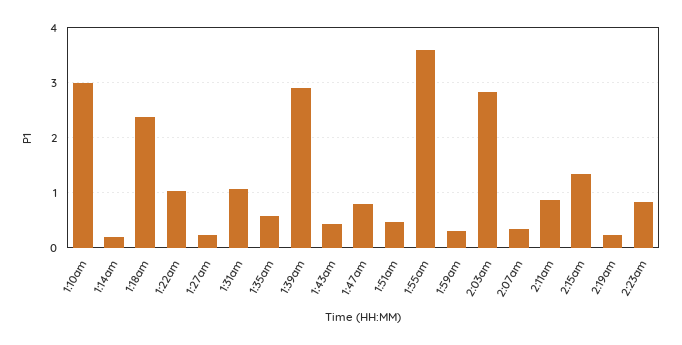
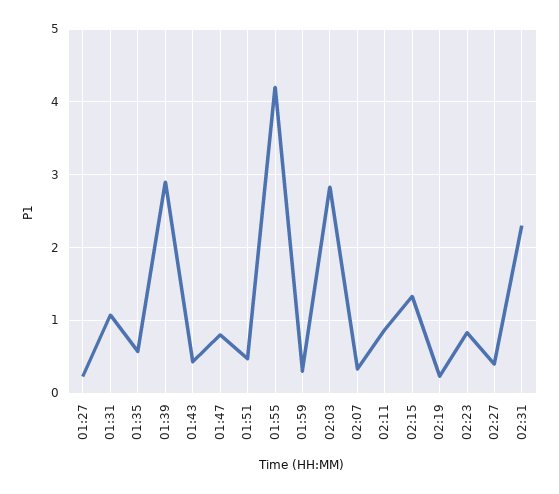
1:10am: 3 -> none
1:14am: 0.2 -> none
1:18am: 2.4 -> none
1:22am: 1 -> none
1:55am: 3.6 -> 4.2
02:27: none -> 0.4
02:31: none -> 2.3

